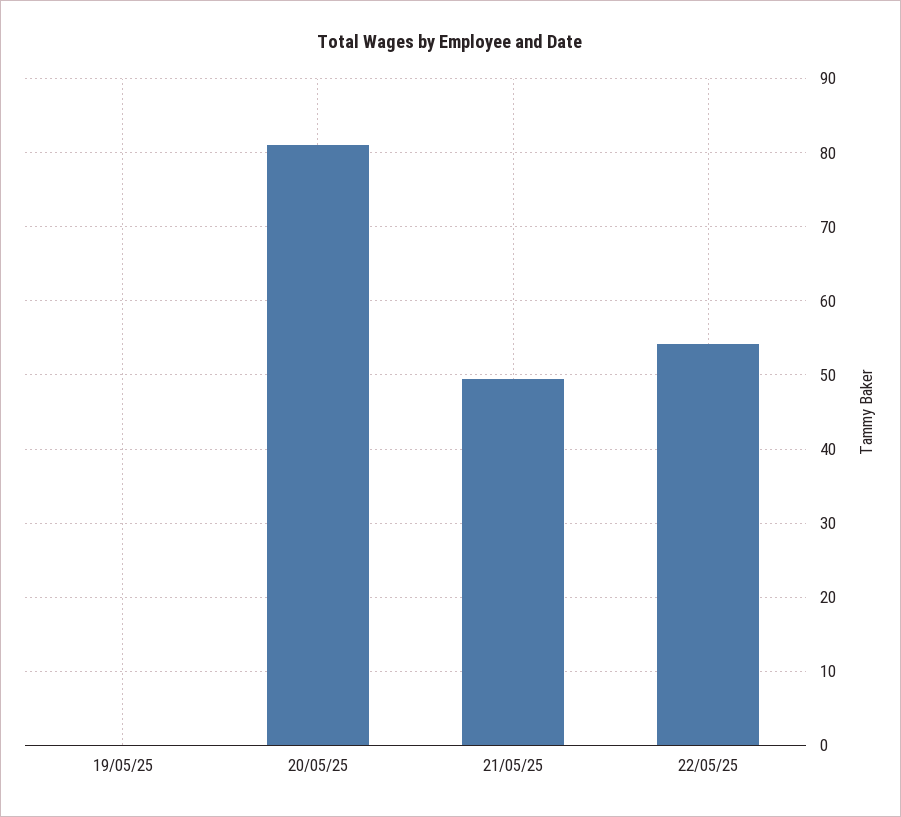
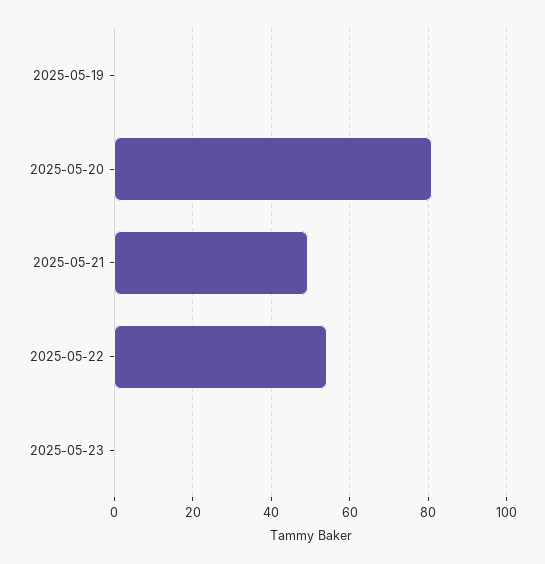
2025-05-23: none -> 0

